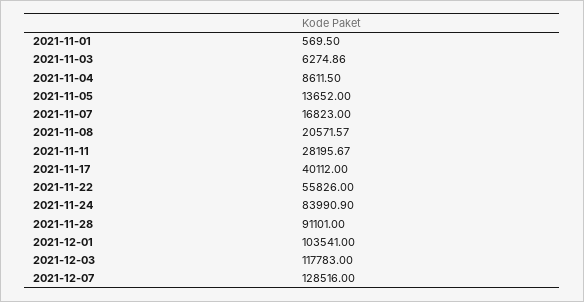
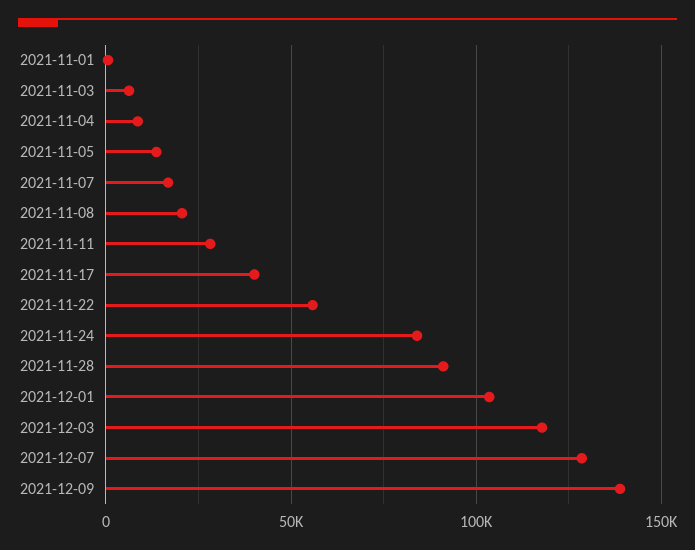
2021-12-09: none -> 140000

